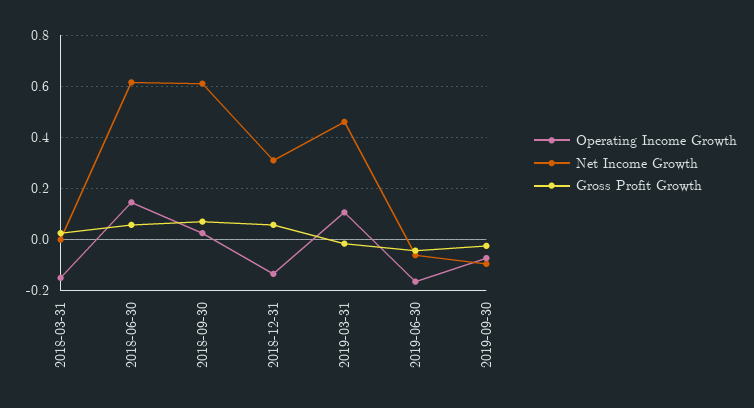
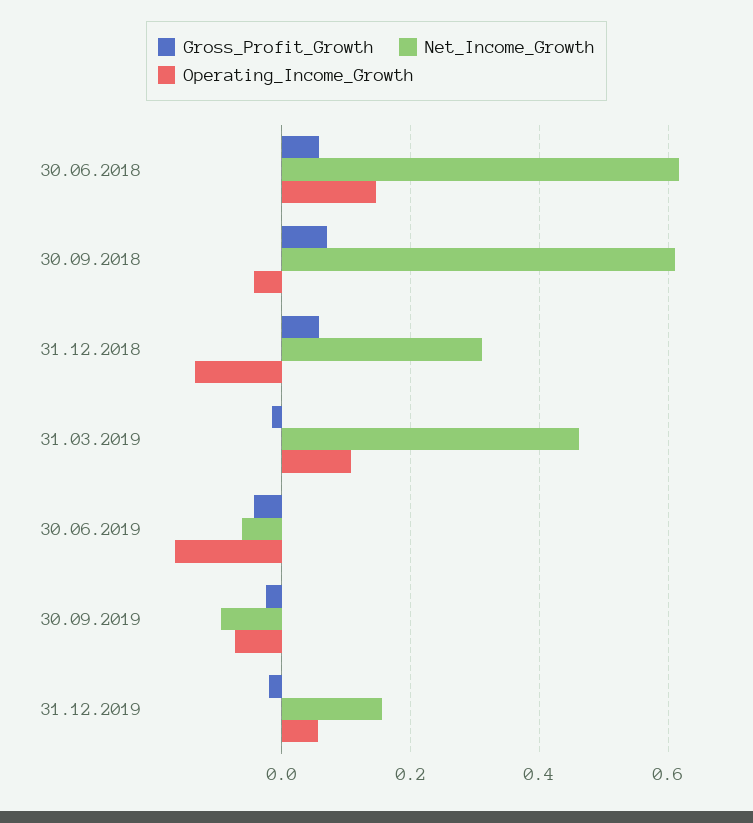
Operating Income Growth, 2018-03-31: -0.15 -> none
Net Income Growth, 2018-03-31: 0 -> none
Gross Profit Growth, 2018-03-31: 0.025 -> none
Operating Income Growth, 2018-09-30: 0.025 -> -0.04
Gross Profit Growth, 31.12.2019: none -> -0.02
Net Income Growth, 31.12.2019: none -> 0.16
Operating Income Growth, 31.12.2019: none -> 0.06

